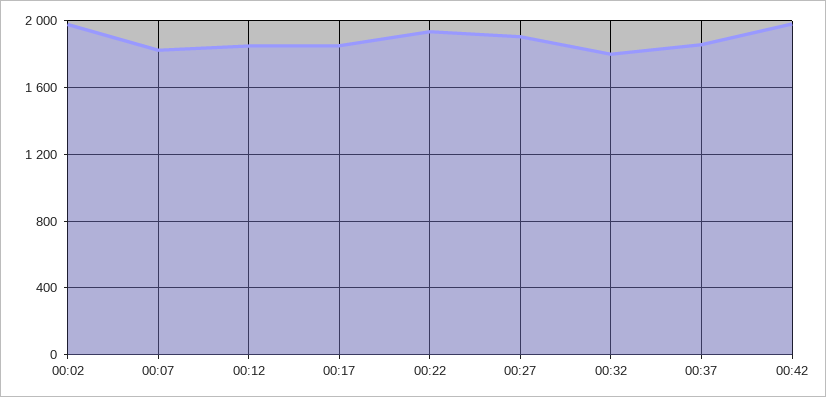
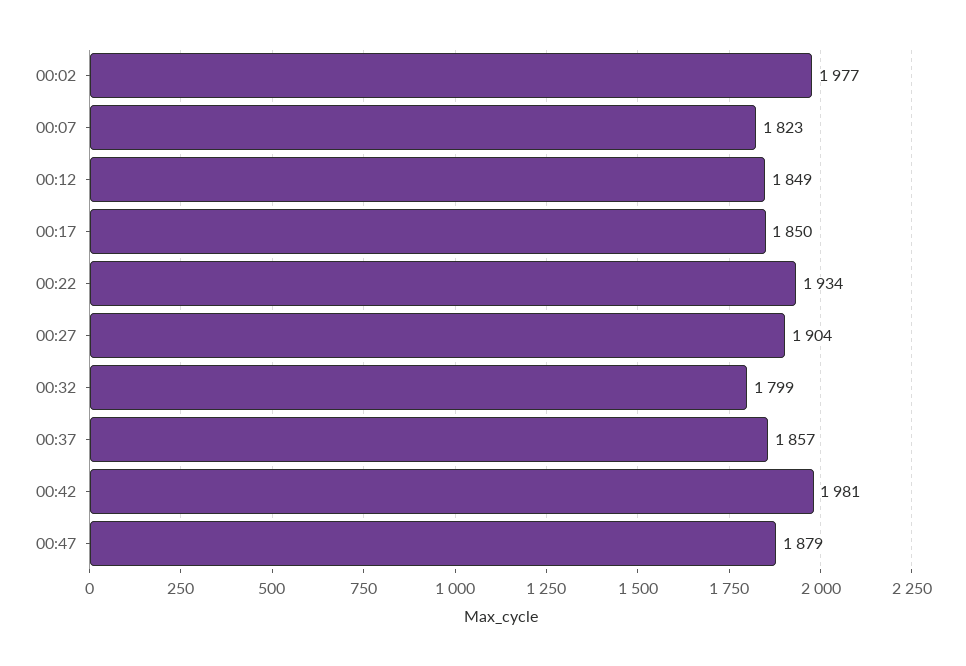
00:47: none -> 1879

